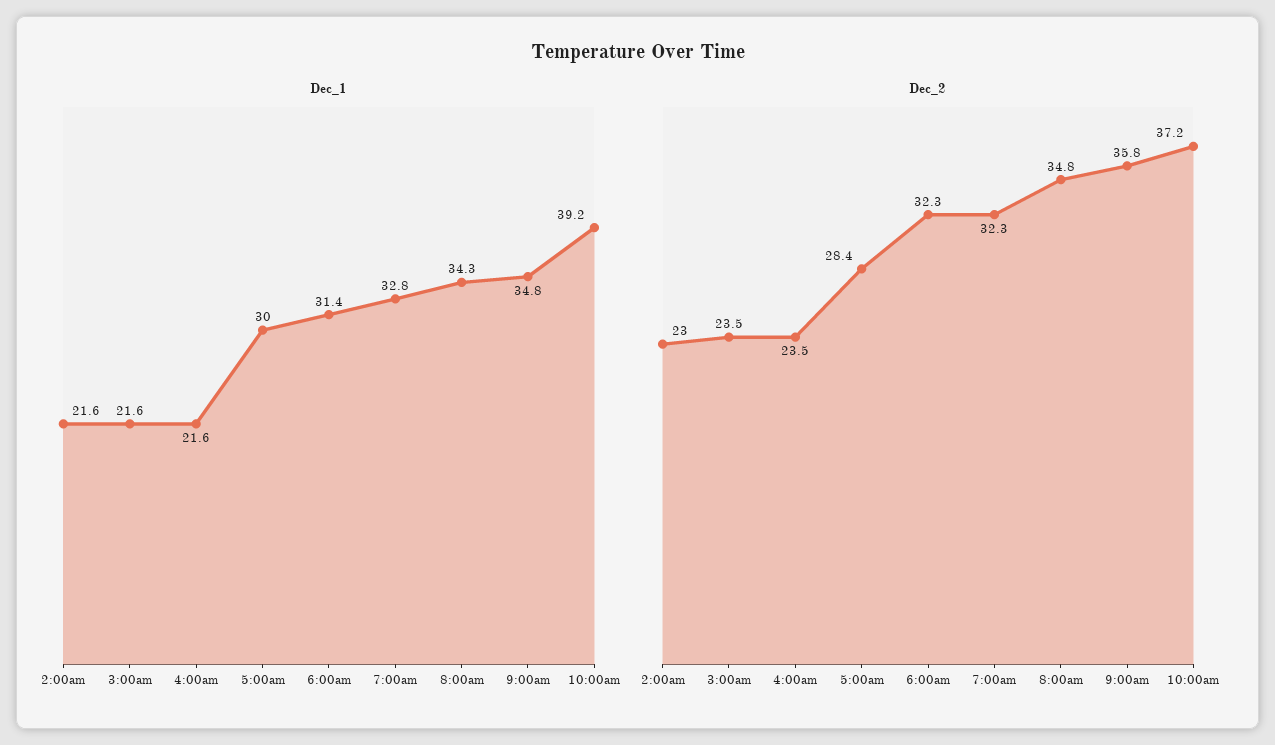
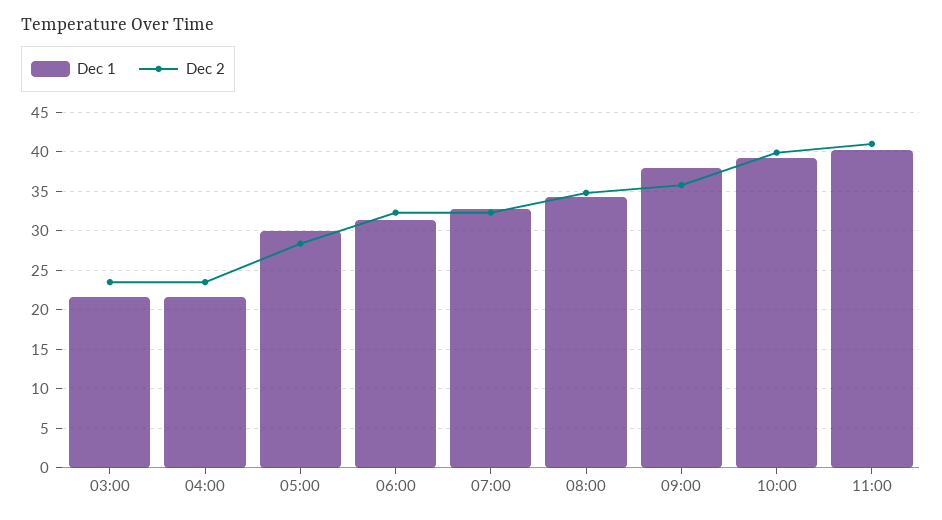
Dec_1, 2:00am: 21.6 -> none
Dec_1, 9:00am: 34.8 -> 38
Dec_2, 2:00am: 23 -> none
Dec_2, 10:00am: 37.2 -> 40
Dec_1, 11:00: none -> 40
Dec_2, 11:00: none -> 41

